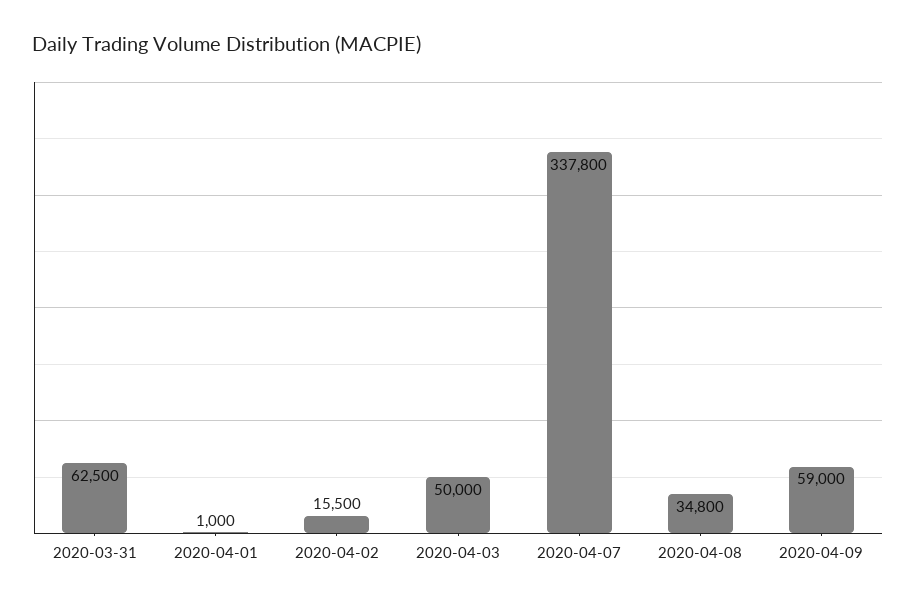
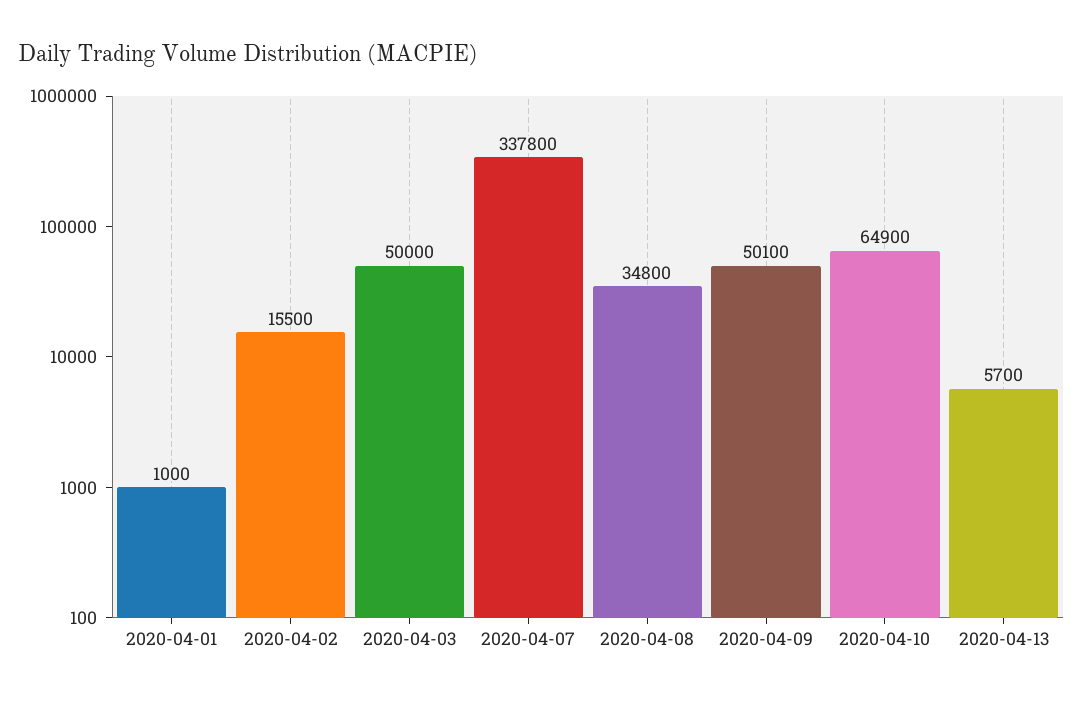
2020-03-31: 62500 -> none
2020-04-09: 59000 -> 50100
2020-04-10: none -> 64900
2020-04-13: none -> 5700

